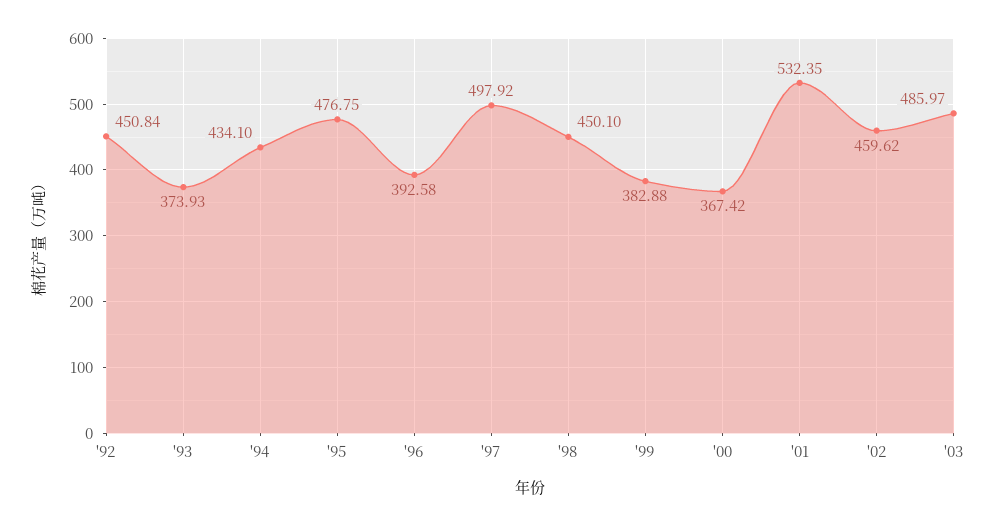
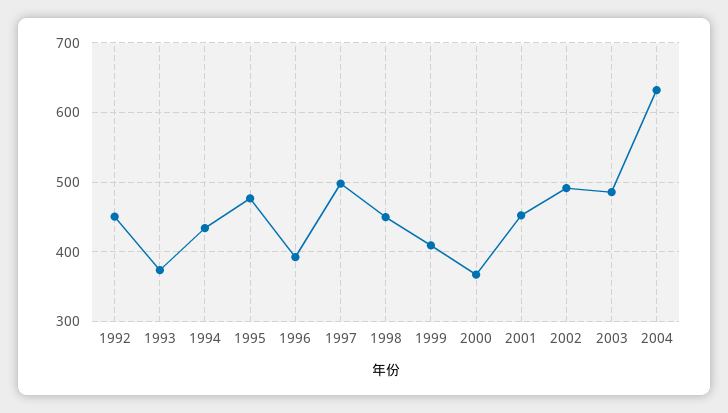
'99: 382.88 -> 410
'01: 532.35 -> 450
'02: 459.62 -> 490
2004: none -> 630

